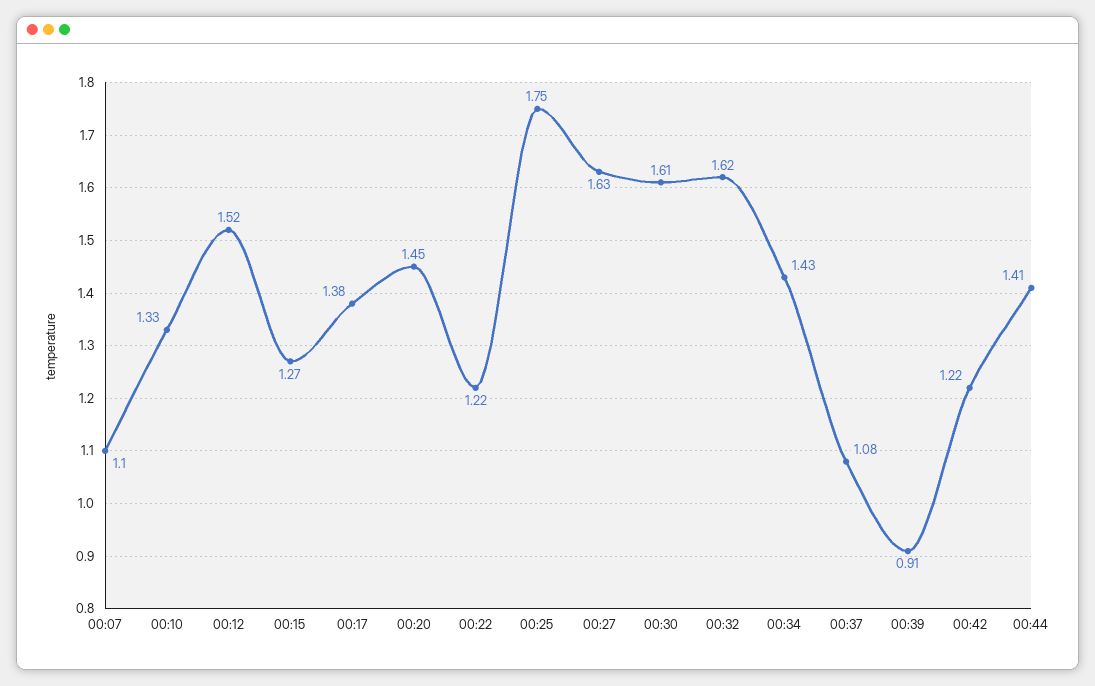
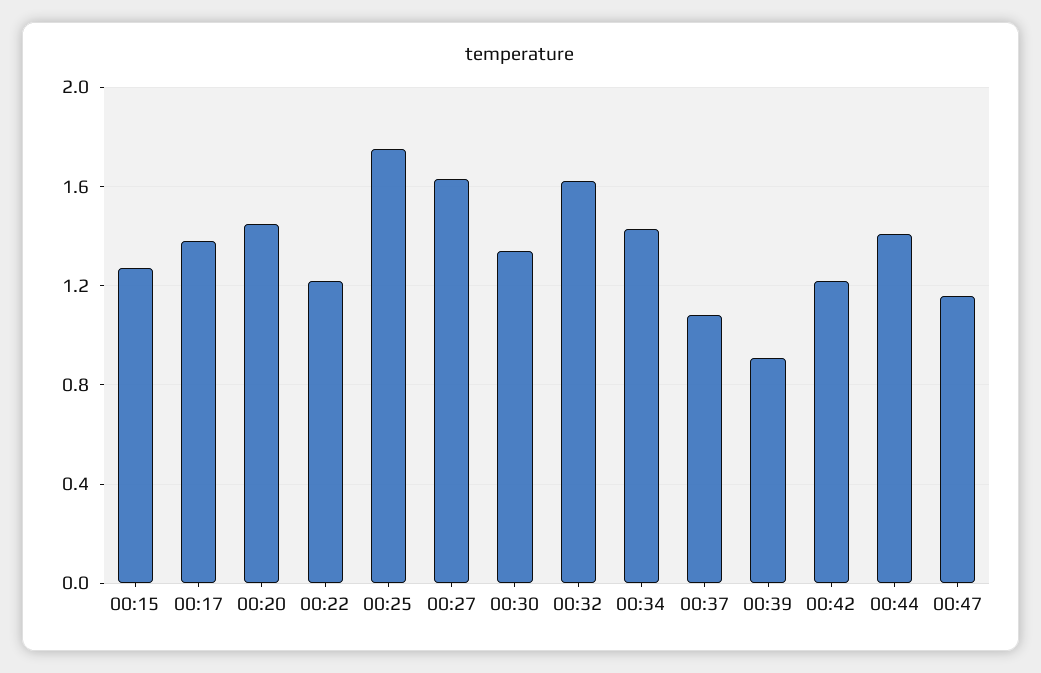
00:07: 1.1 -> none
00:10: 1.33 -> none
00:12: 1.52 -> none
00:30: 1.61 -> 1.35
00:47: none -> 1.15

